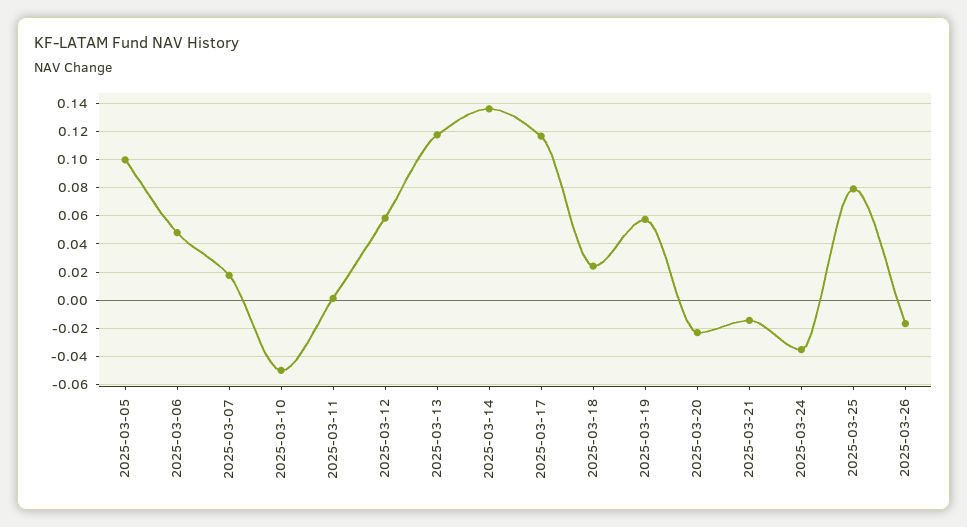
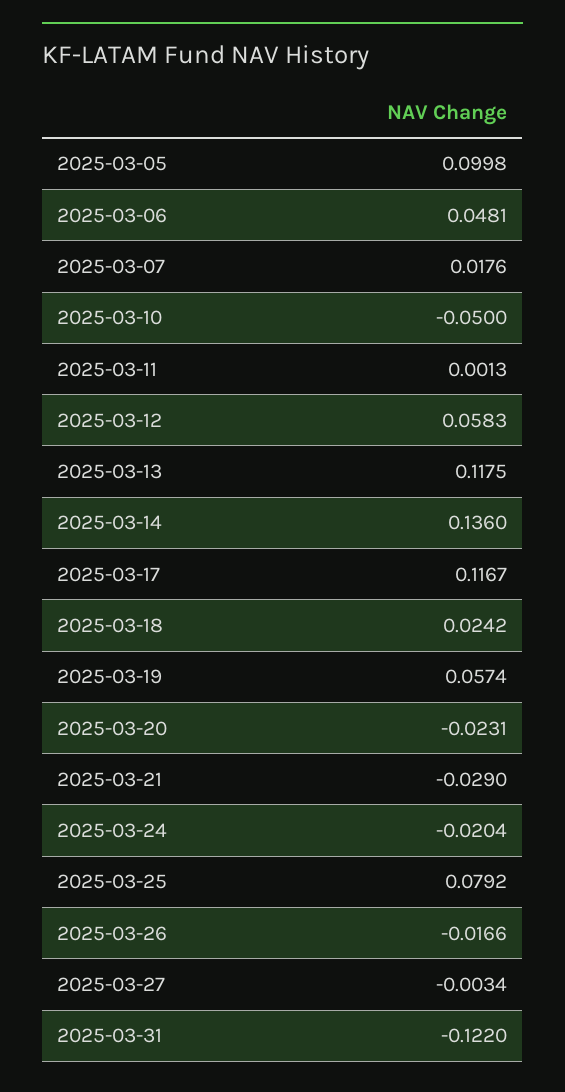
2025-03-21: -0.015 -> -0.029
2025-03-24: -0.035 -> -0.0204
2025-03-27: none -> -0.0034
2025-03-31: none -> -0.122

